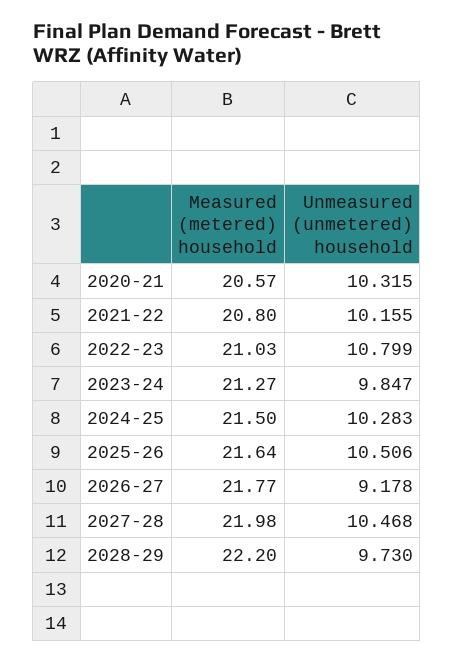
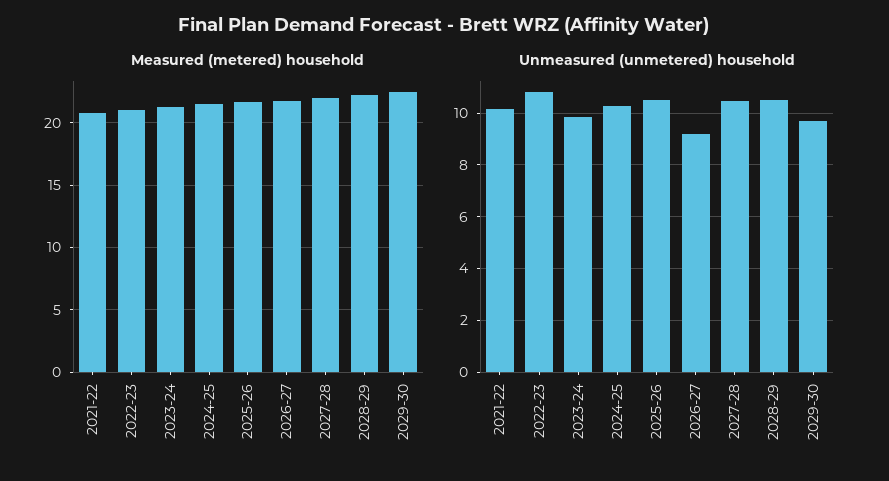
Measured (metered) household, 2020-21: 20.57 -> none
Unmeasured (unmetered) household, 2020-21: 10.315 -> none
Unmeasured (unmetered) household, 2028-29: 9.73 -> 10.5
Measured (metered) household, 2029-30: none -> 22.5
Unmeasured (unmetered) household, 2029-30: none -> 9.75

